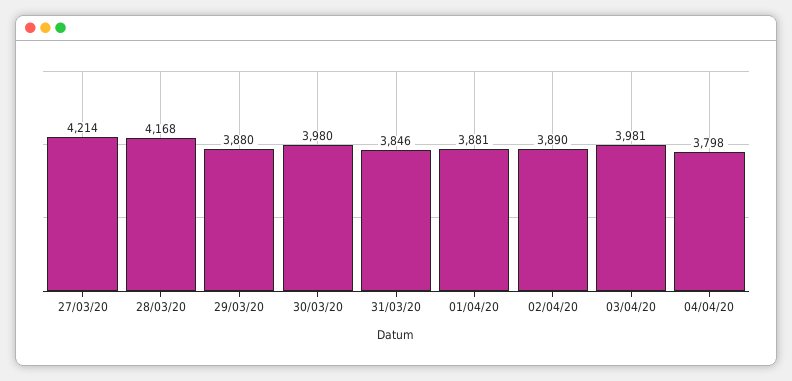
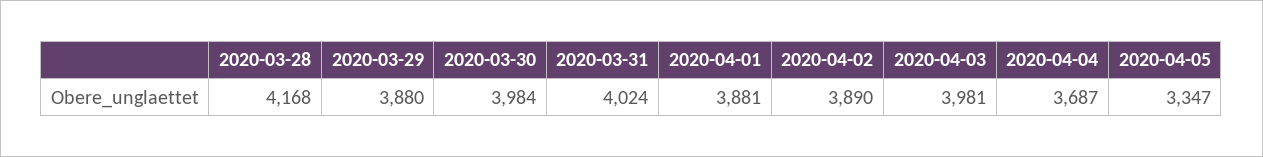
27/03/20: 4214 -> none
30/03/20: 3980 -> 3984
31/03/20: 3846 -> 4024
04/04/20: 3798 -> 3687
2020-04-05: none -> 3347

